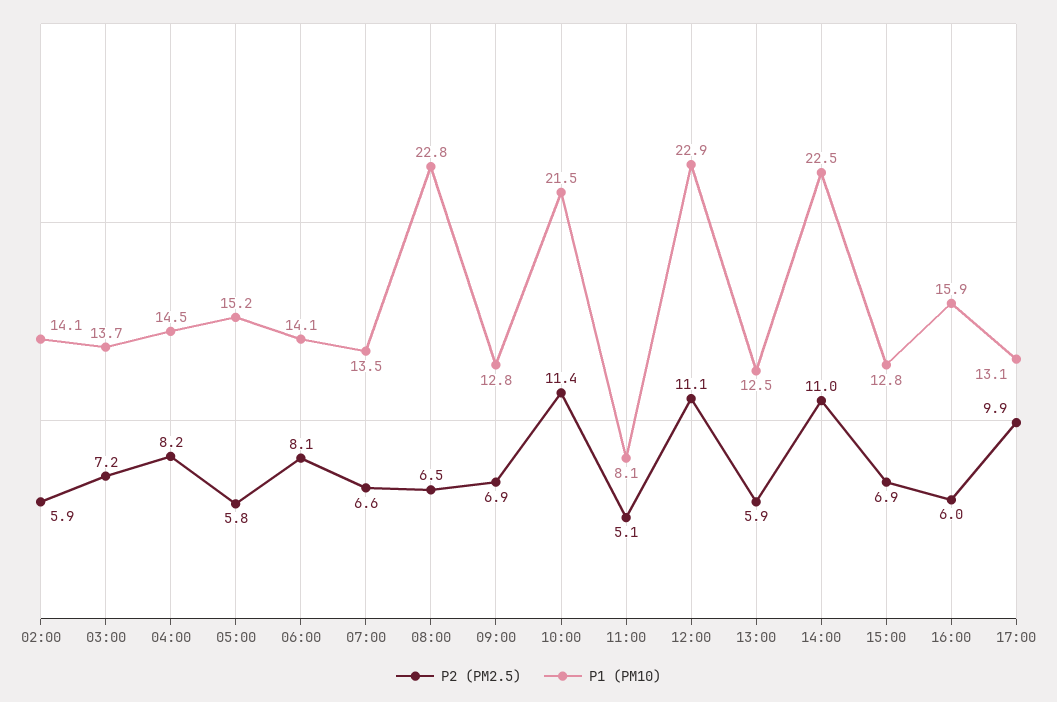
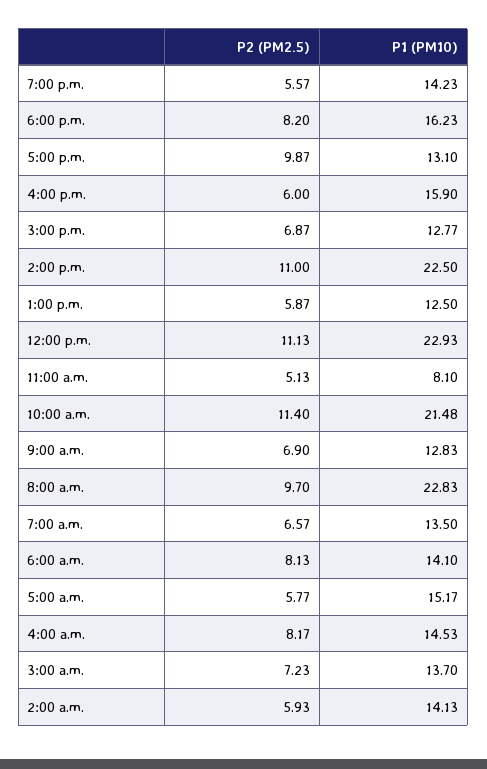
P2 (PM2.5), 08:00: 6.5 -> 9.7
P2 (PM2.5), 7:00 p.m.: none -> 5.57
P1 (PM10), 7:00 p.m.: none -> 14.23
P2 (PM2.5), 6:00 p.m.: none -> 8.2
P1 (PM10), 6:00 p.m.: none -> 16.23

